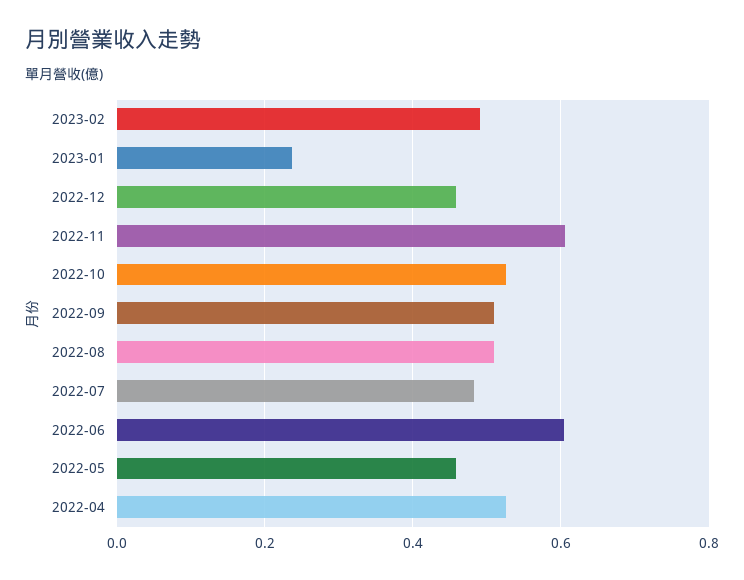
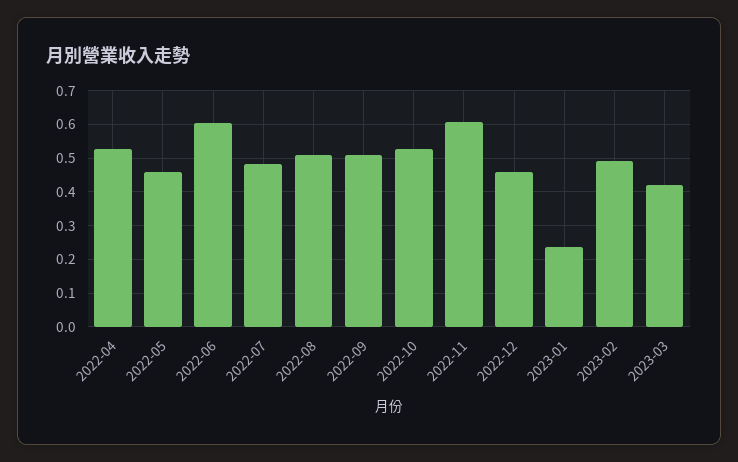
2023-03: none -> 0.42

